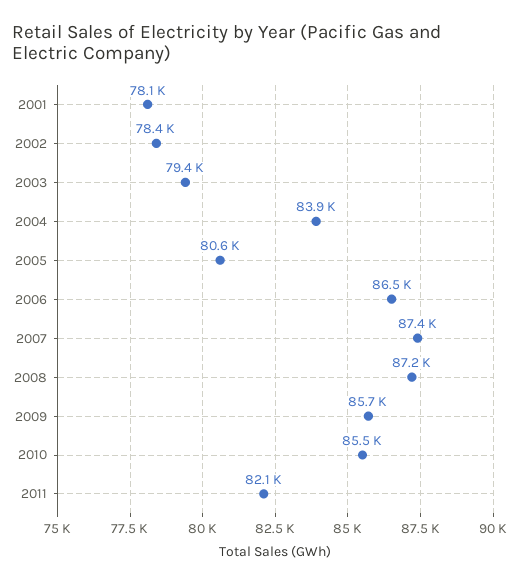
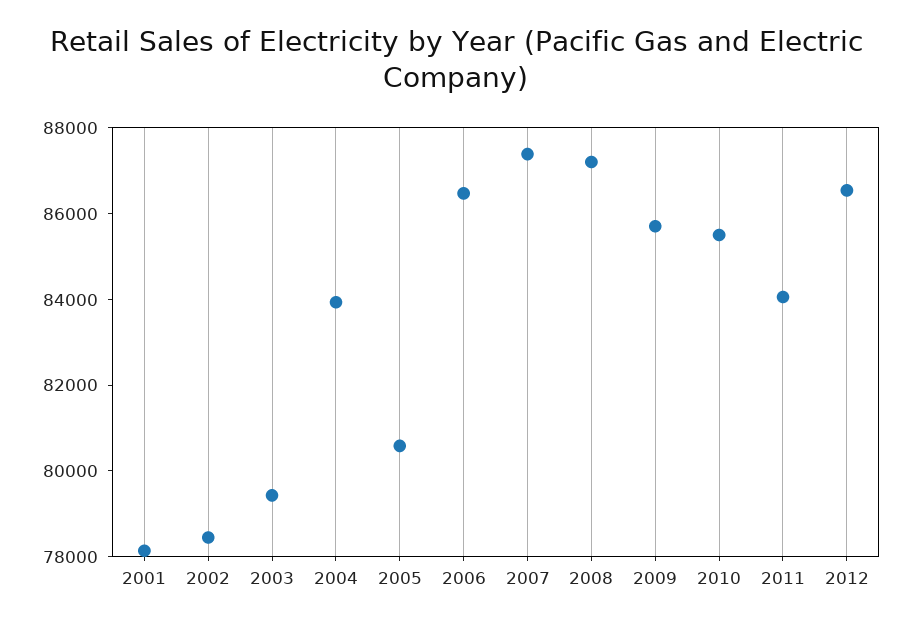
2011: 82100 -> 84000
2012: none -> 86500

